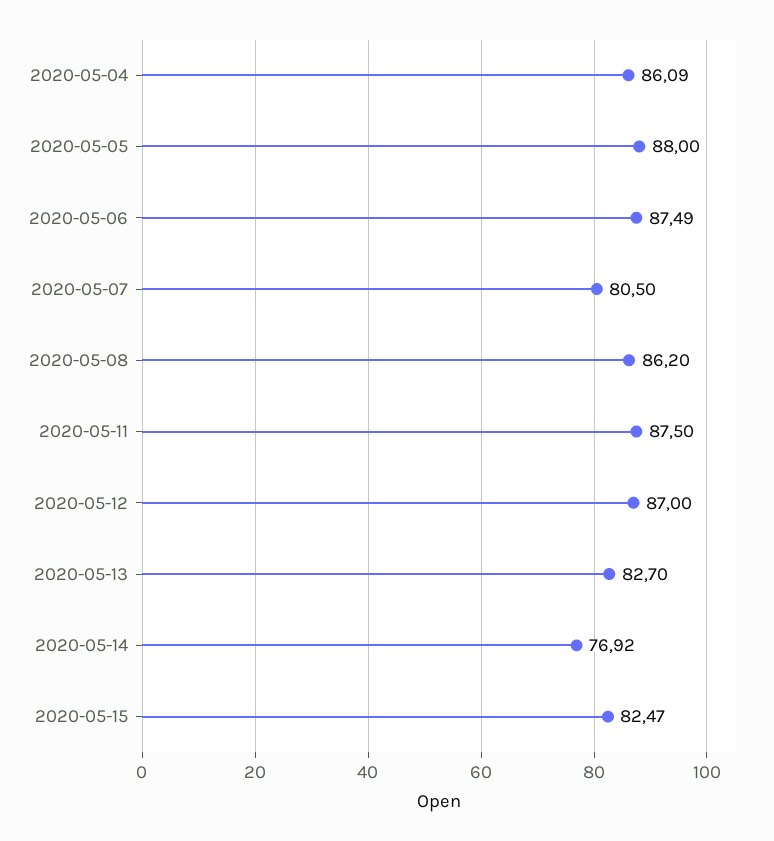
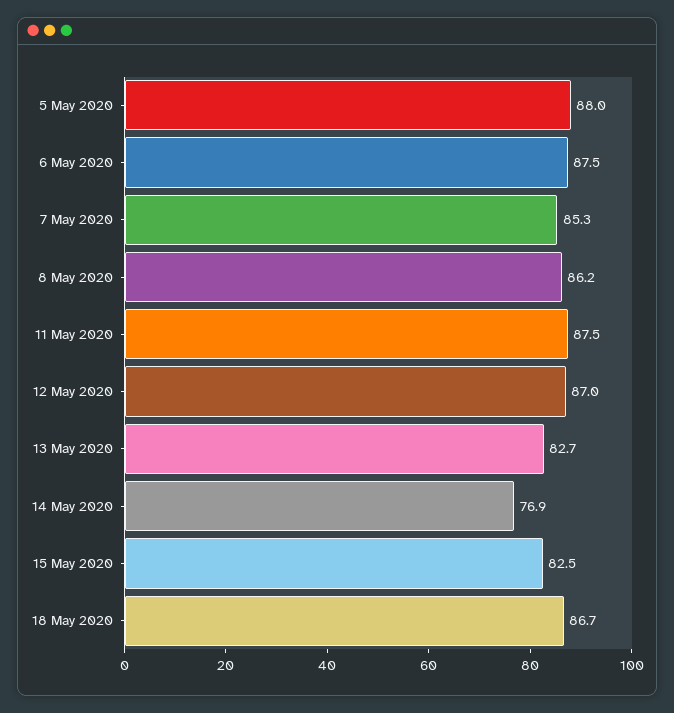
2020-05-04: 86.09 -> none
2020-05-07: 80.5 -> 85.3
18 May 2020: none -> 86.7

